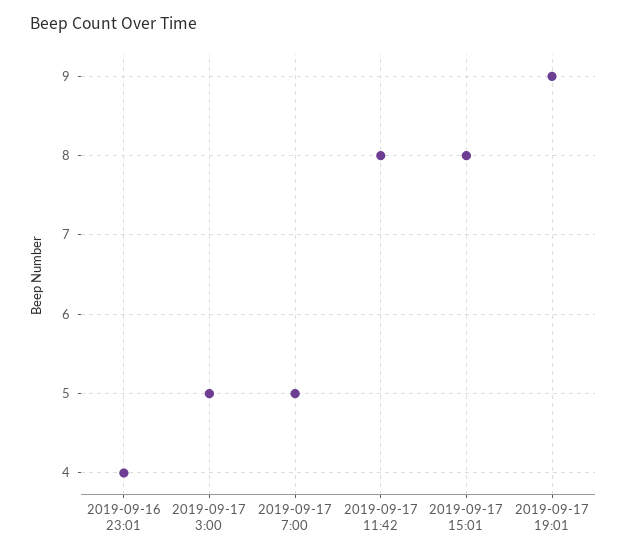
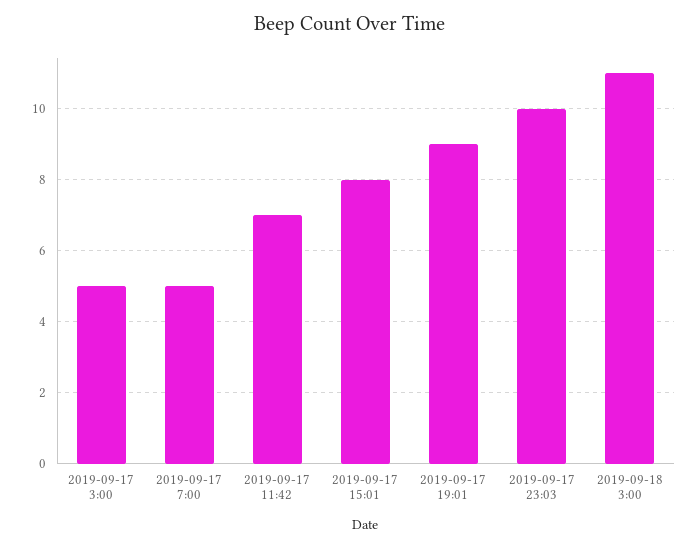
2019-09-16 23:01: 4 -> none
2019-09-17 11:42: 8 -> 7
2019-09-17 23:03: none -> 10
2019-09-18 3:00: none -> 11

